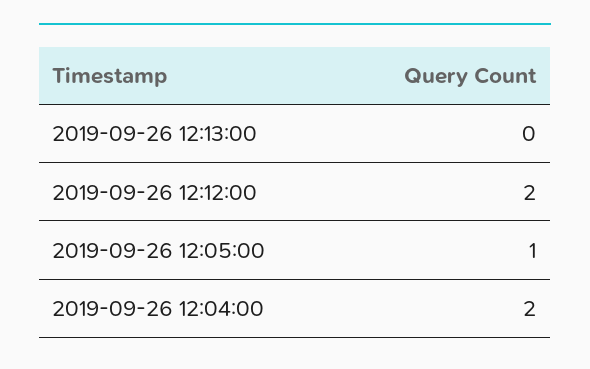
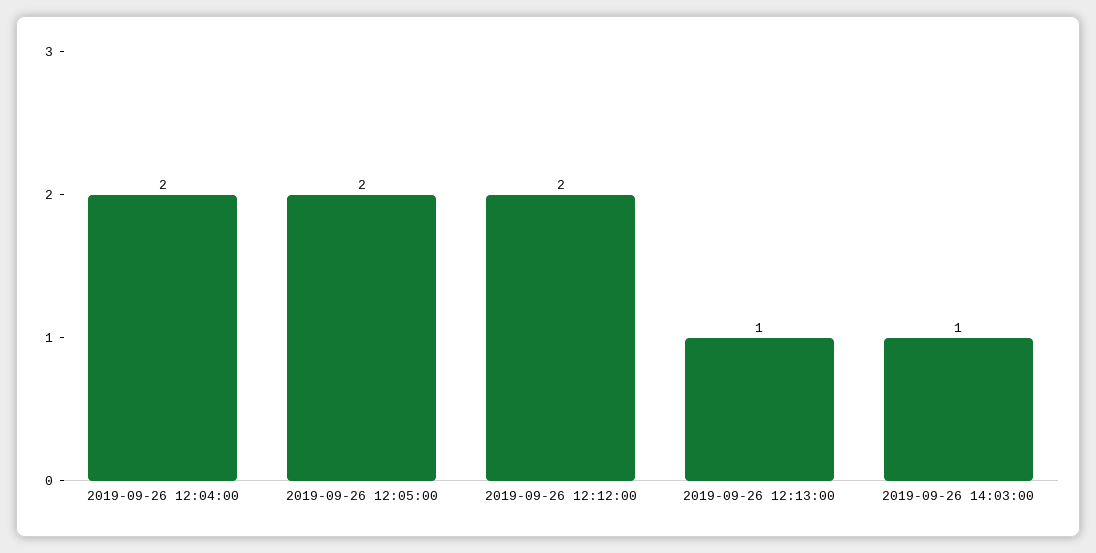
2019-09-26 12:13:00: 0 -> 1
2019-09-26 12:05:00: 1 -> 2
2019-09-26 14:03:00: none -> 1

